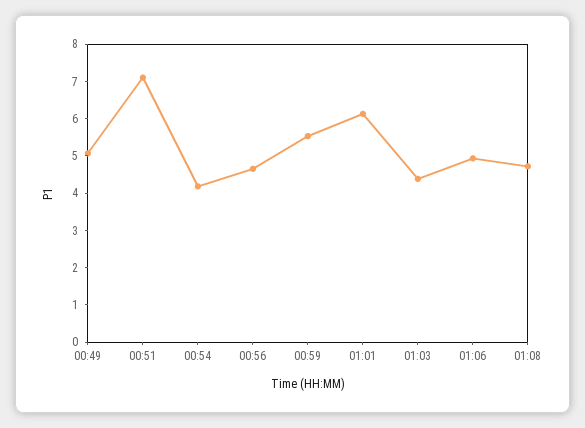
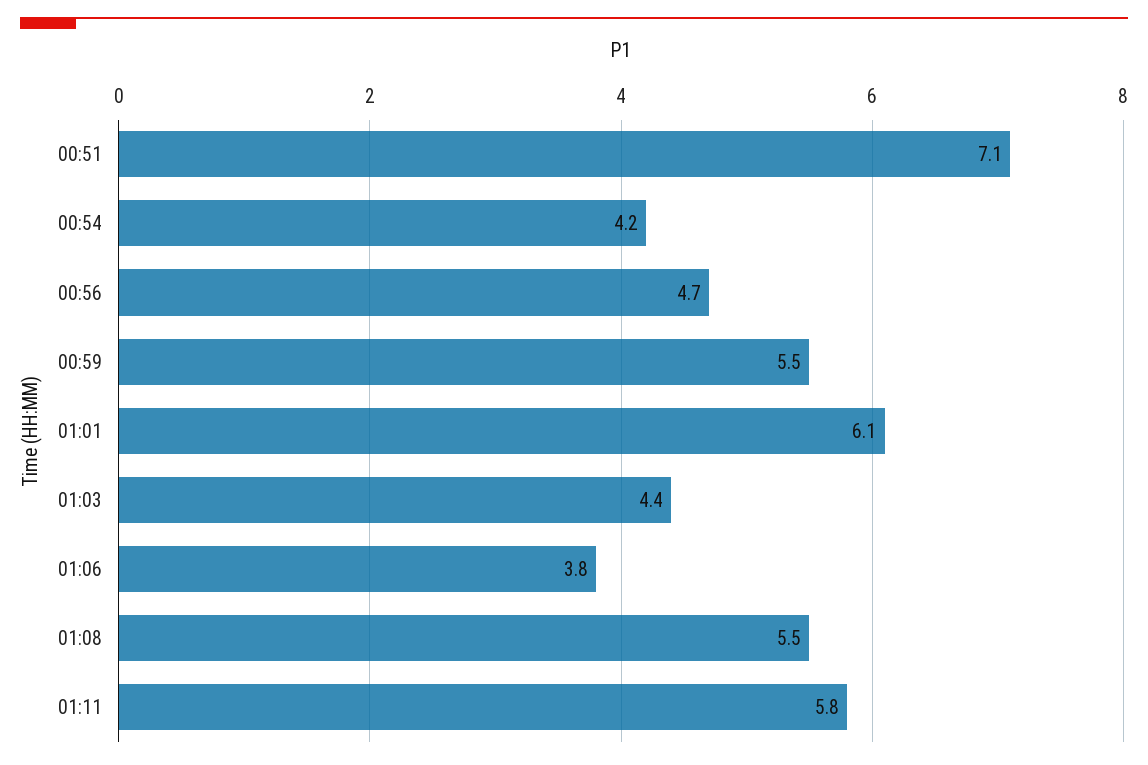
00:49: 5 -> none
01:06: 5 -> 3.8
01:08: 4.75 -> 5.5
01:11: none -> 5.8

